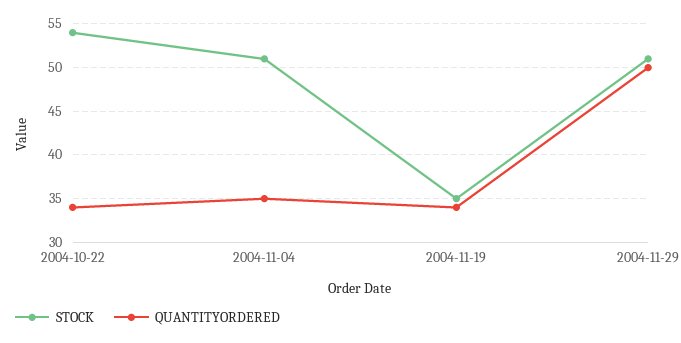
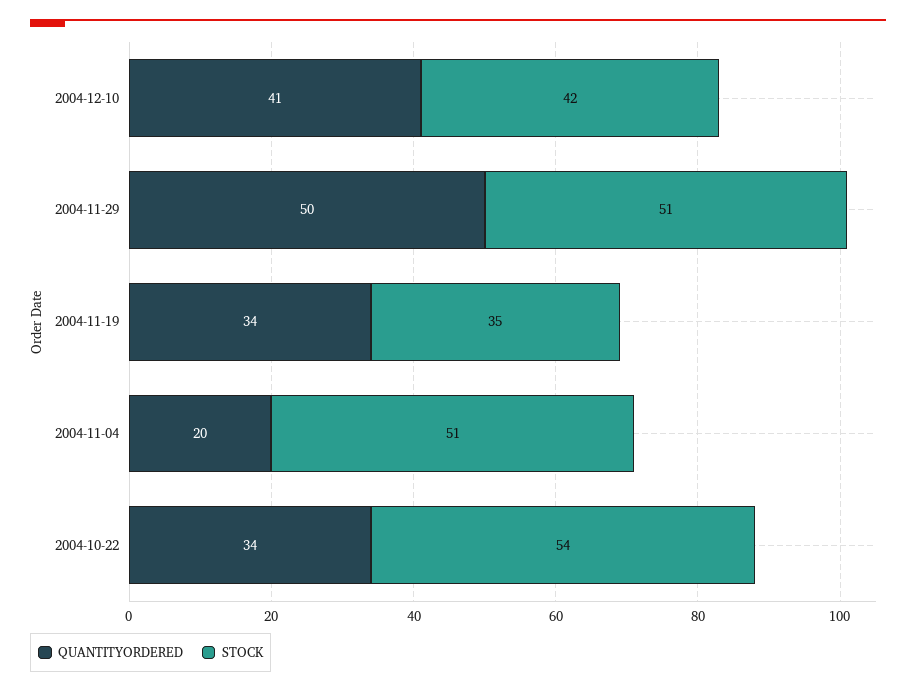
QUANTITYORDERED, 2004-11-04: 35 -> 20
QUANTITYORDERED, 2004-12-10: none -> 41
STOCK, 2004-12-10: none -> 42

